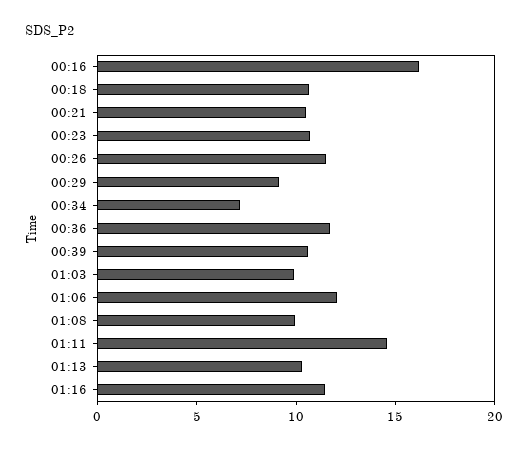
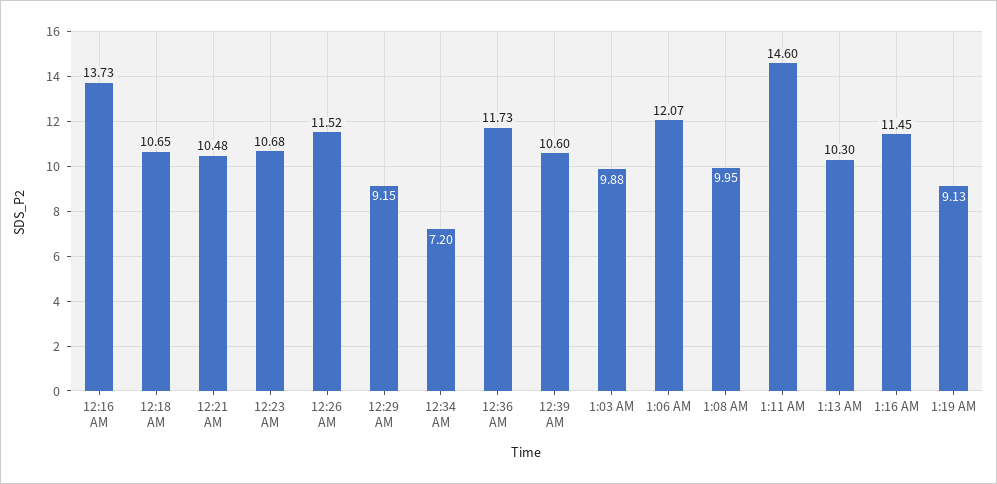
00:16: 16 -> 13.73
1:19 AM: none -> 9.13

